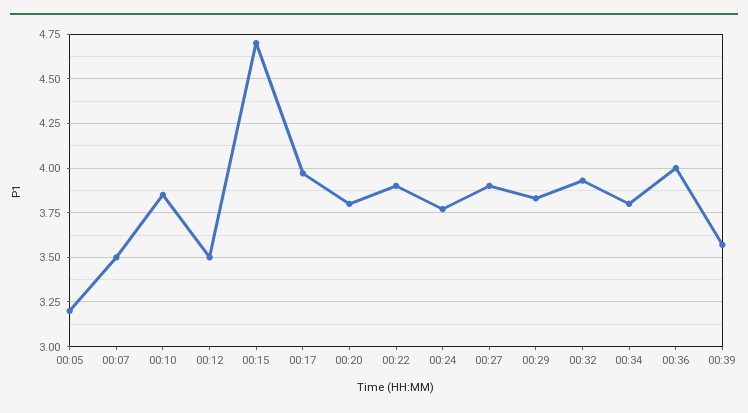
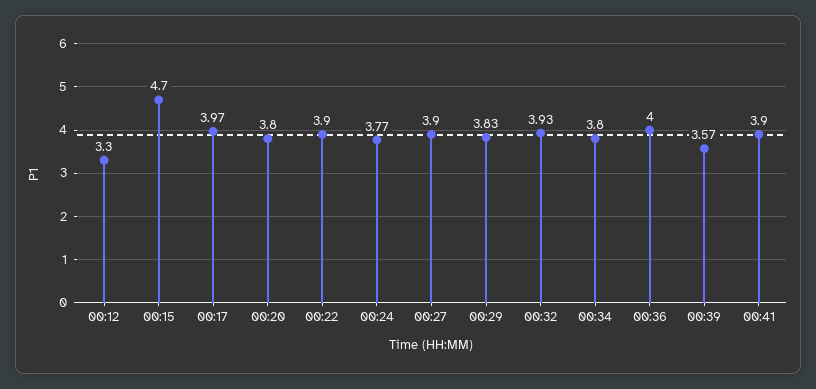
00:05: 3.2 -> none
00:07: 3.5 -> none
00:10: 3.85 -> none
00:12: 3.5 -> 3.3
00:41: none -> 3.9

